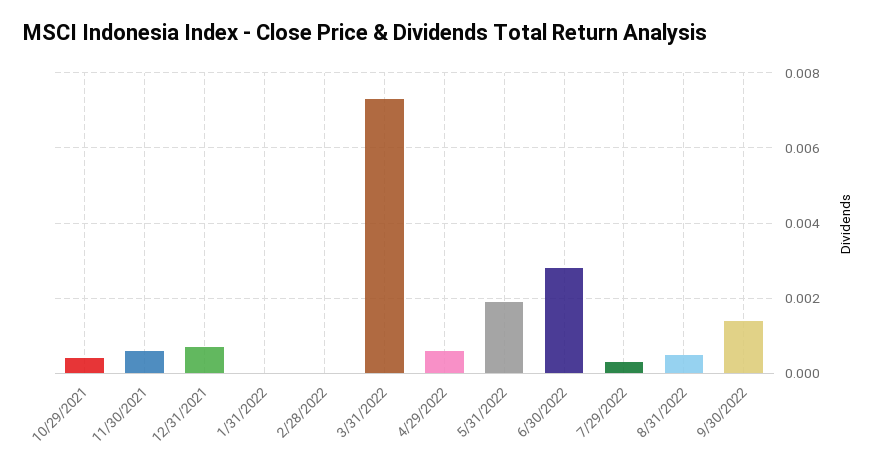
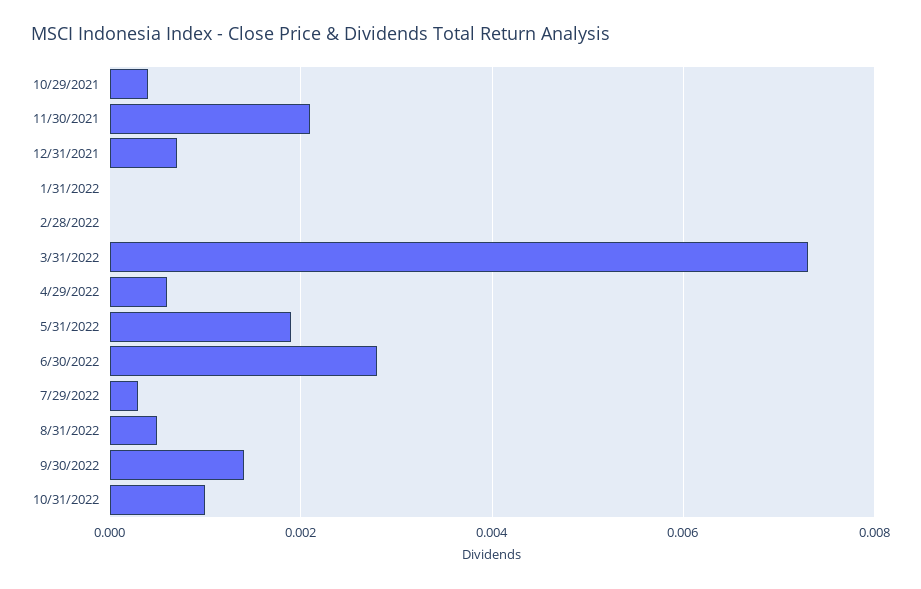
11/30/2021: 0.0005 -> 0.002
10/31/2022: none -> 0.001

